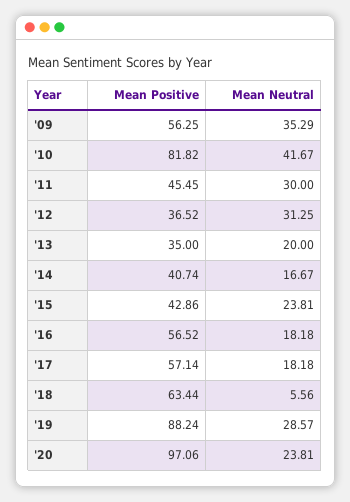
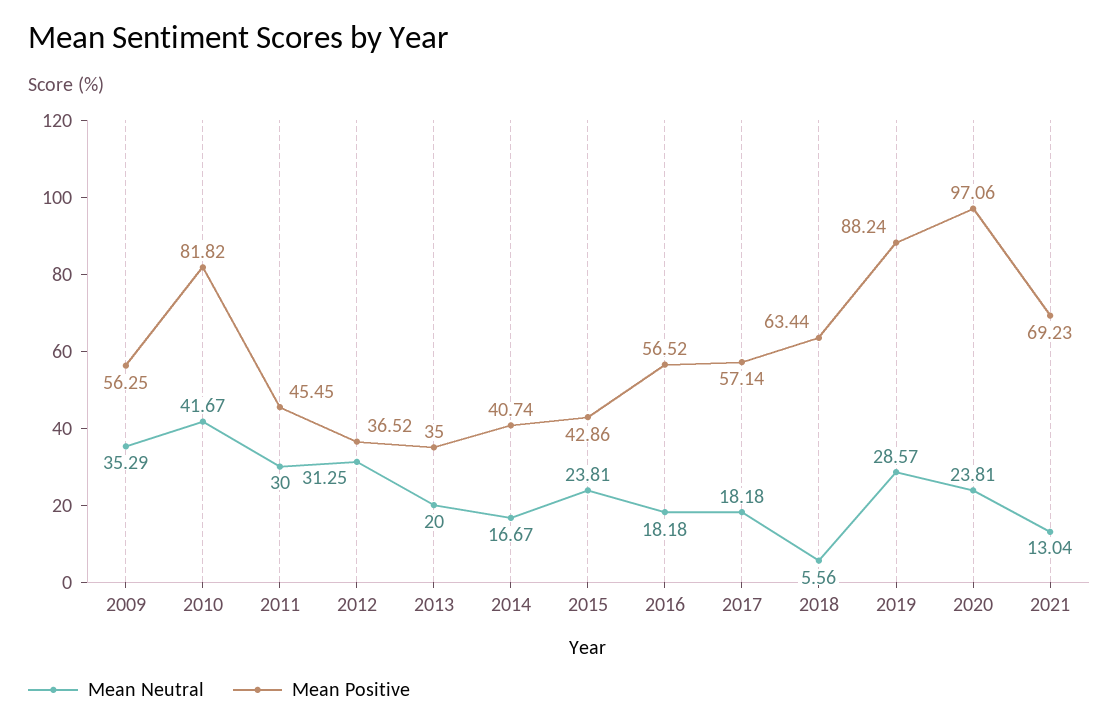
Mean Neutral, 2021: none -> 13.04
Mean Positive, 2021: none -> 69.23

